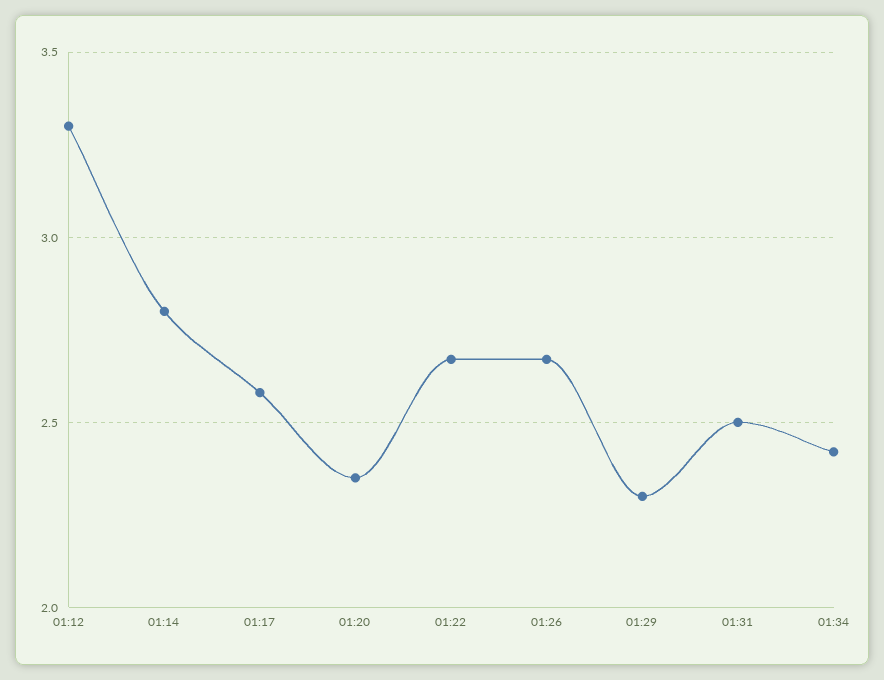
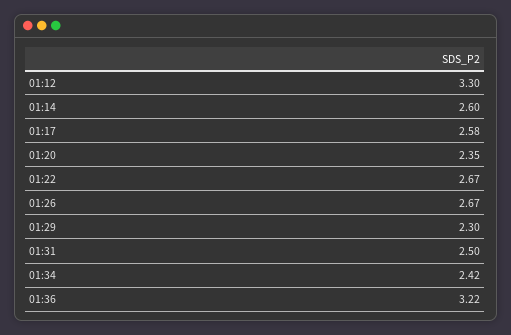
01:14: 2.8 -> 2.6
01:36: none -> 3.22

